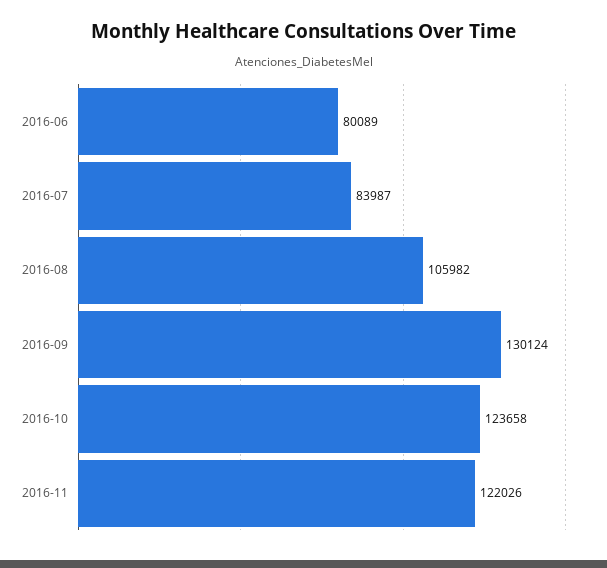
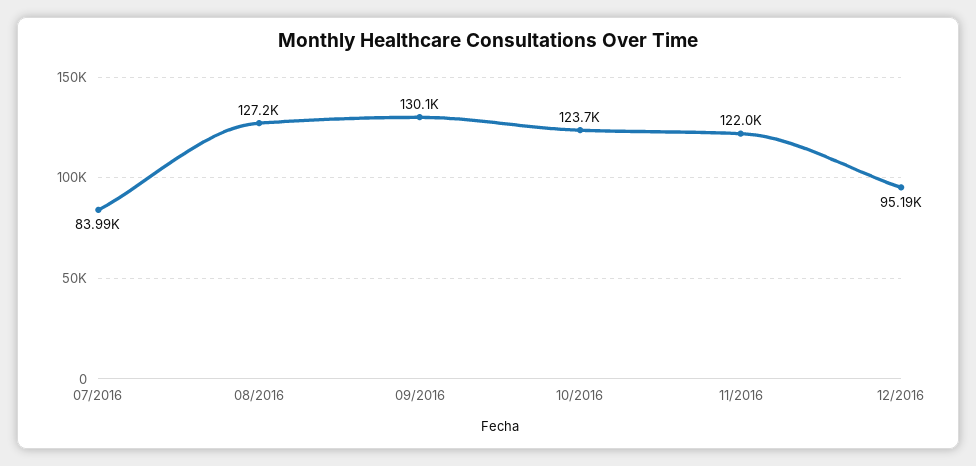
2016-06: 80089 -> none
2016-08: 105982 -> 127200
12/2016: none -> 95190

